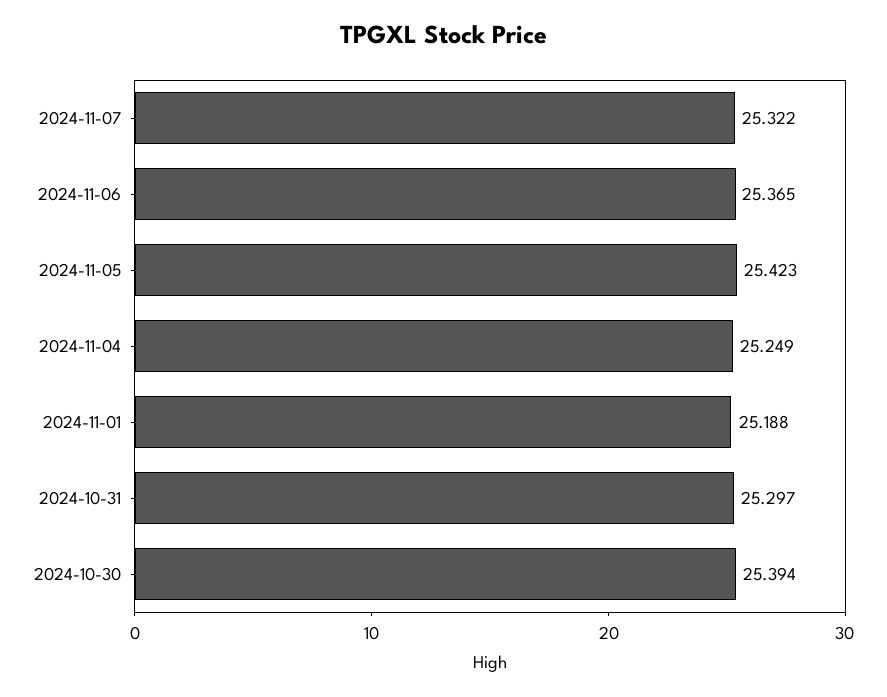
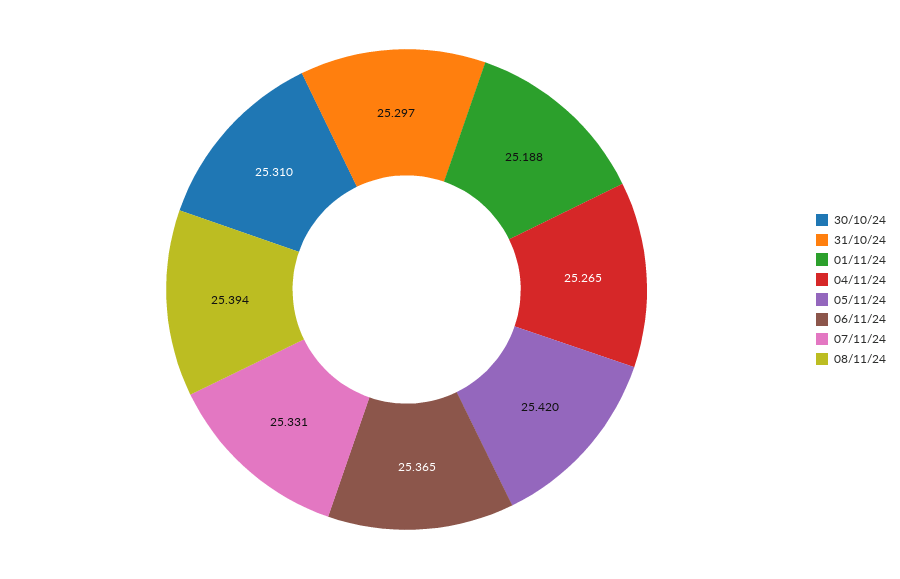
2024-11-07: 25.322 -> 25.331
2024-11-05: 25.423 -> 25.42
2024-11-04: 25.249 -> 25.265
2024-10-30: 25.394 -> 25.31
08/11/24: none -> 25.394

